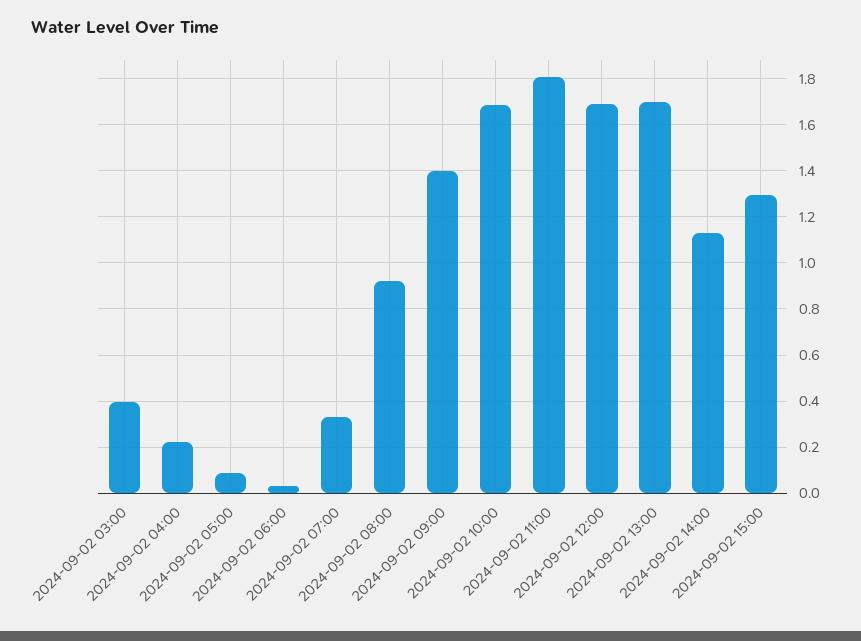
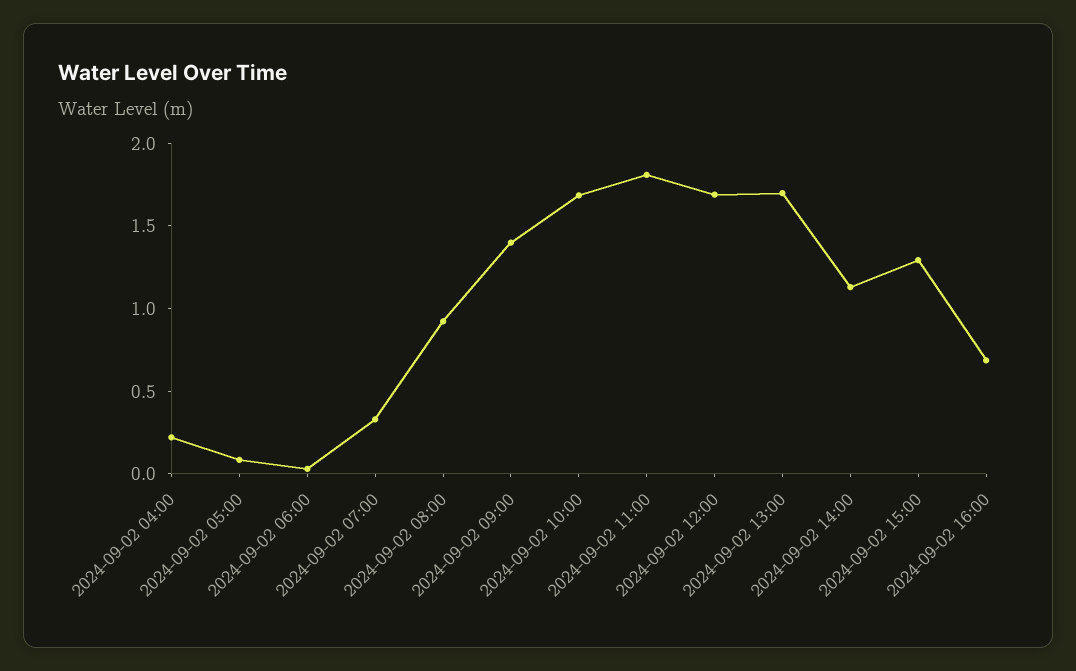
2024-09-02 03:00: 0.4 -> none
2024-09-02 16:00: none -> 0.7

